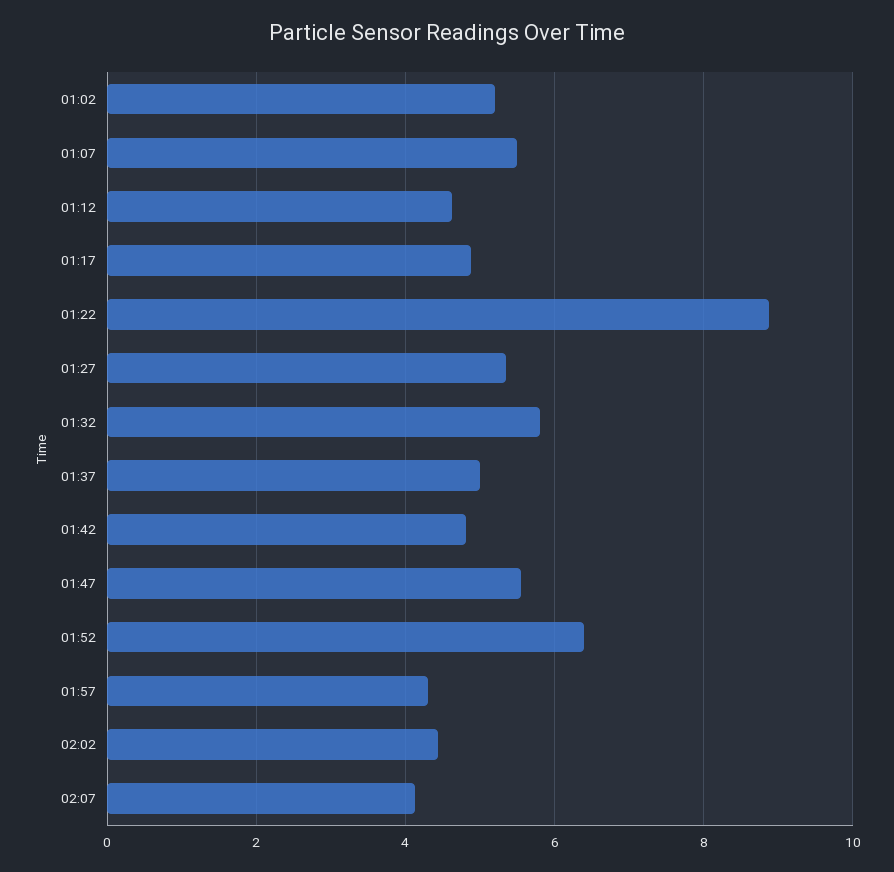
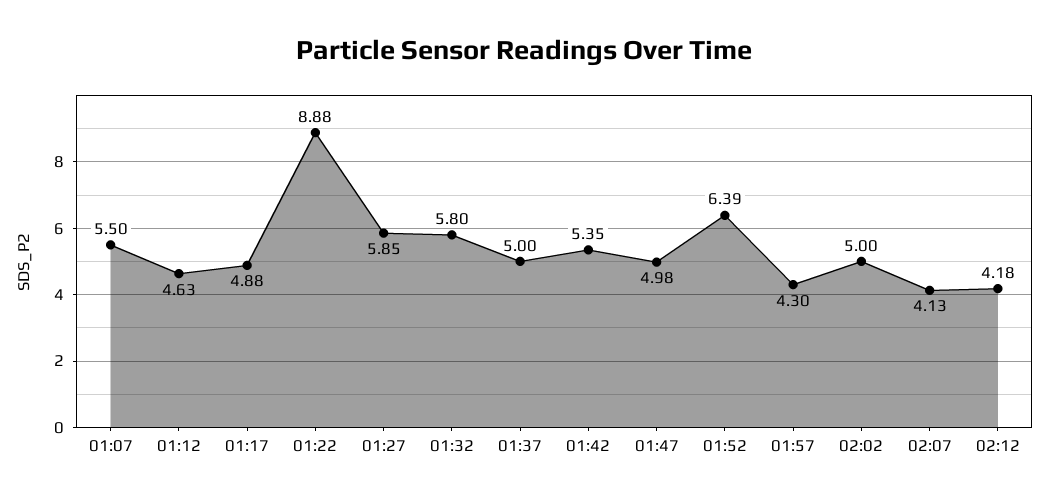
01:02: 5.2 -> none
01:27: 5.4 -> 5.85
01:42: 4.8 -> 5.35
01:47: 5.6 -> 4.98
02:02: 4.4 -> 5
02:12: none -> 4.18

